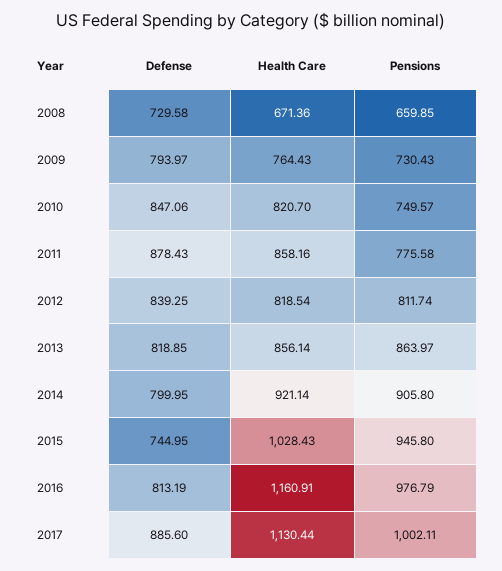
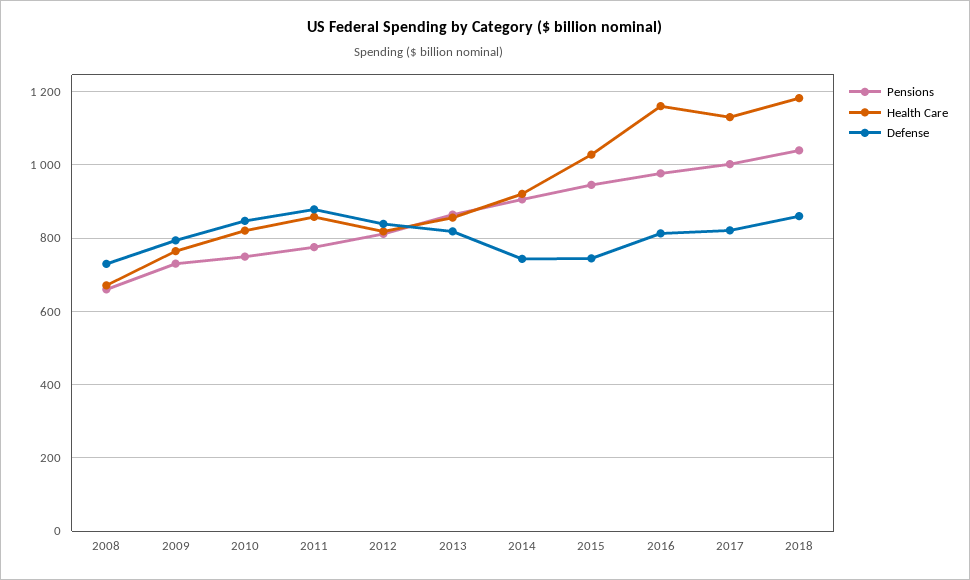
Defense, 2014: 799.95 -> 740
Defense, 2017: 885.6 -> 820
Pensions, 2018: none -> 1040
Health Care, 2018: none -> 1180
Defense, 2018: none -> 860

